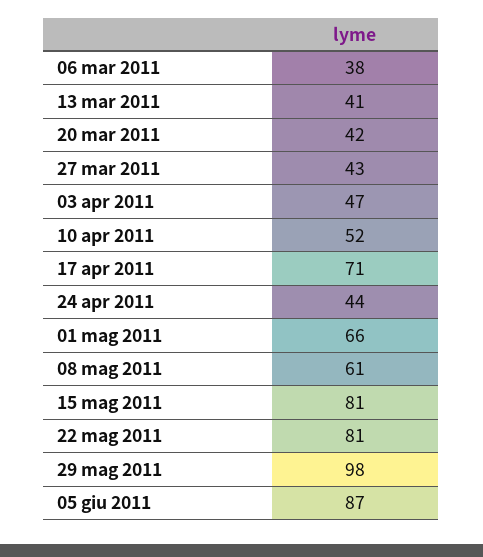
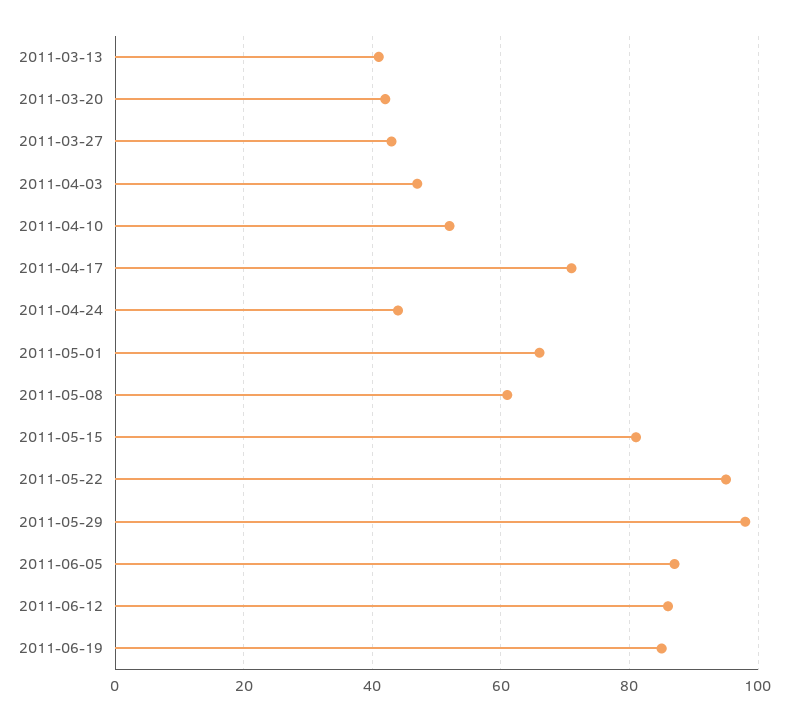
06 mar 2011: 38 -> none
22 mag 2011: 81 -> 95
2011-06-12: none -> 85
2011-06-19: none -> 85

